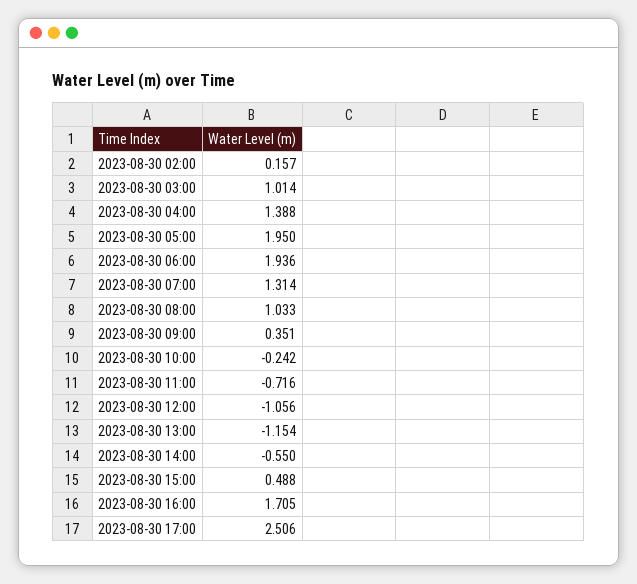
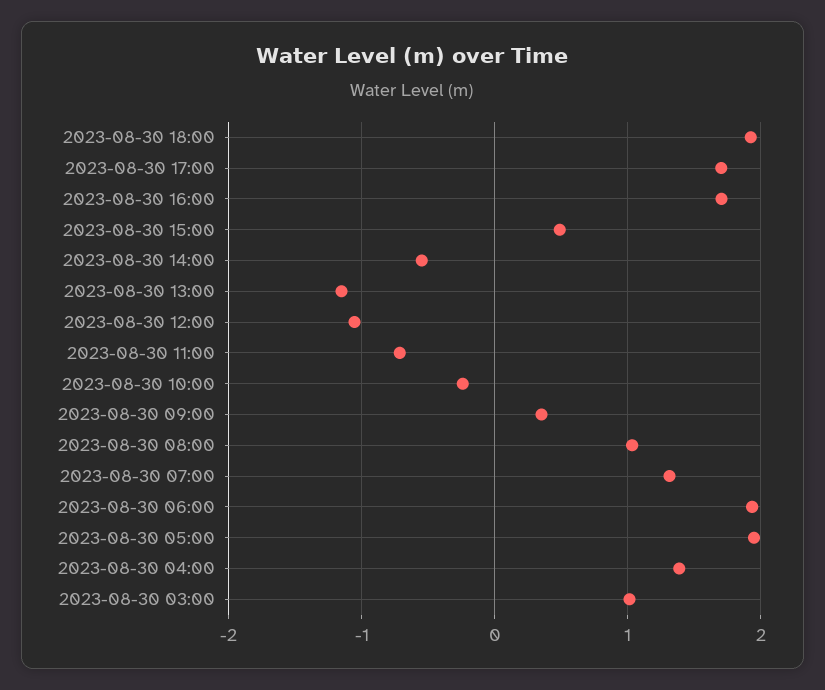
2023-08-30 02:00: 0.157 -> none
2023-08-30 17:00: 2.506 -> 1.7
2023-08-30 18:00: none -> 1.9

